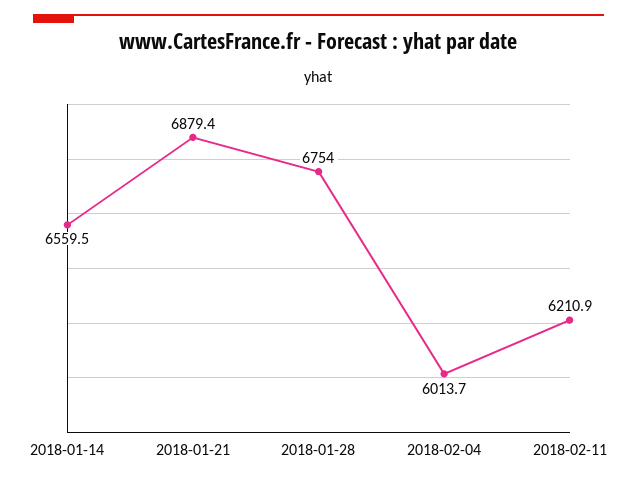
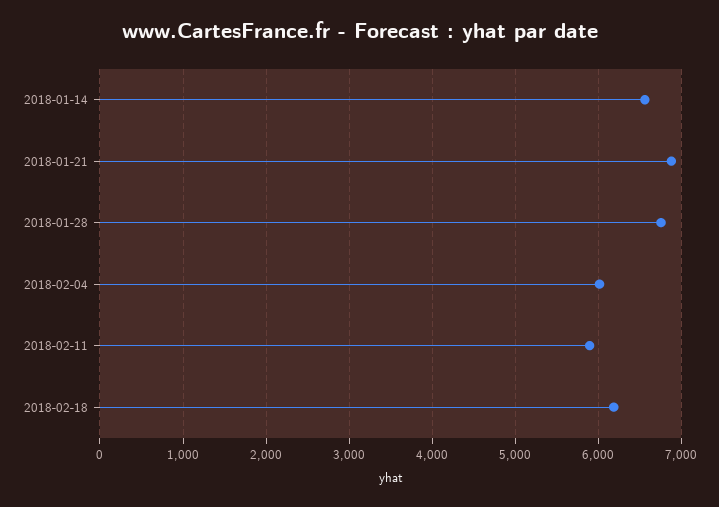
2018-02-11: 6210.9 -> 5900
2018-02-18: none -> 6200

